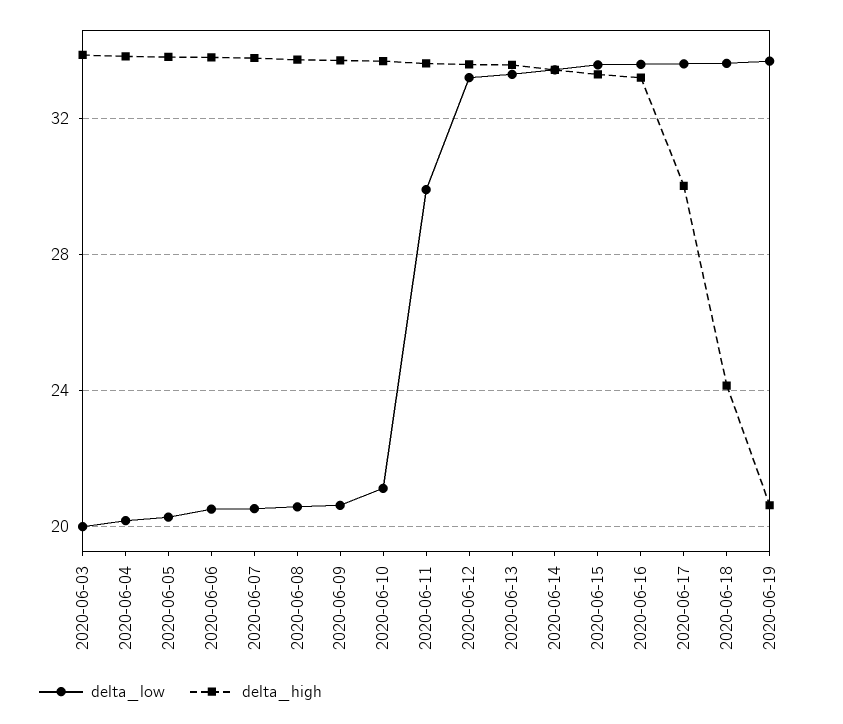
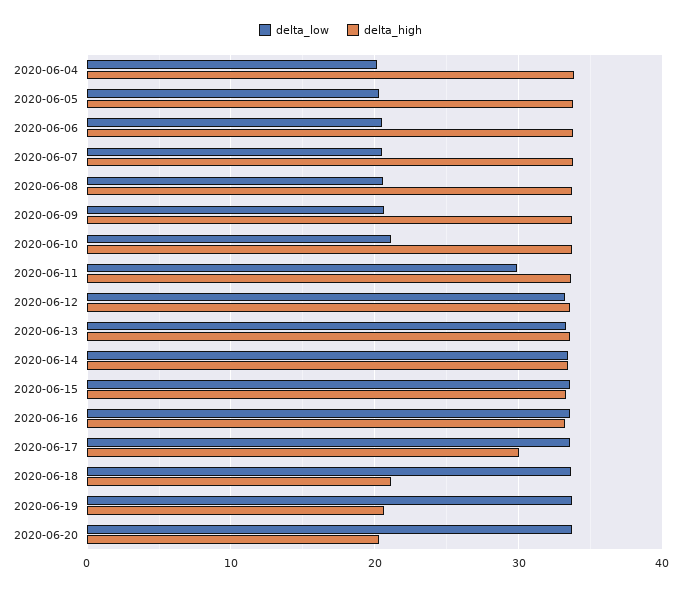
delta_low, 2020-06-03: 20 -> none
delta_high, 2020-06-03: 34 -> none
delta_high, 2020-06-18: 24 -> 21
delta_low, 2020-06-20: none -> 34
delta_high, 2020-06-20: none -> 20

